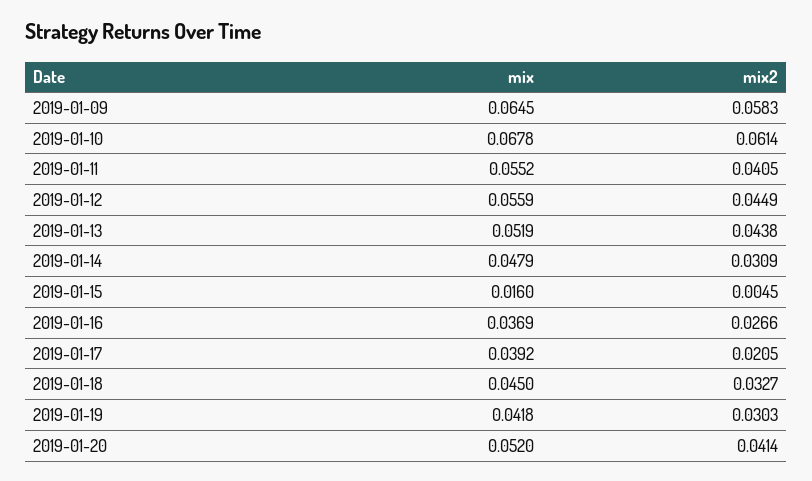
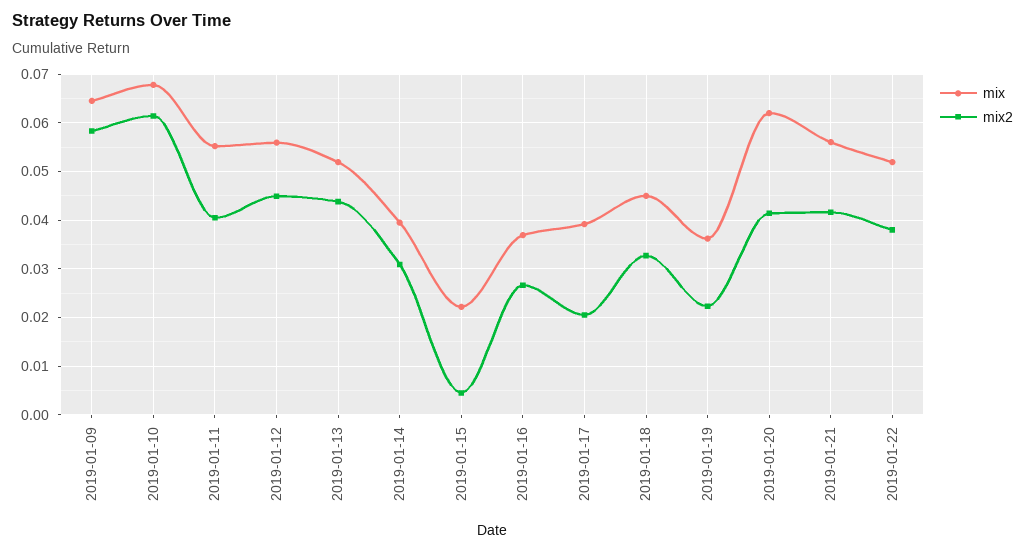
mix, 2019-01-14: 0.0479 -> 0.04
mix, 2019-01-15: 0.016 -> 0.022
mix, 2019-01-19: 0.0418 -> 0.036
mix2, 2019-01-19: 0.0303 -> 0.022
mix, 2019-01-20: 0.052 -> 0.062
mix, 2019-01-21: none -> 0.056
mix2, 2019-01-21: none -> 0.042
mix, 2019-01-22: none -> 0.052
mix2, 2019-01-22: none -> 0.038

